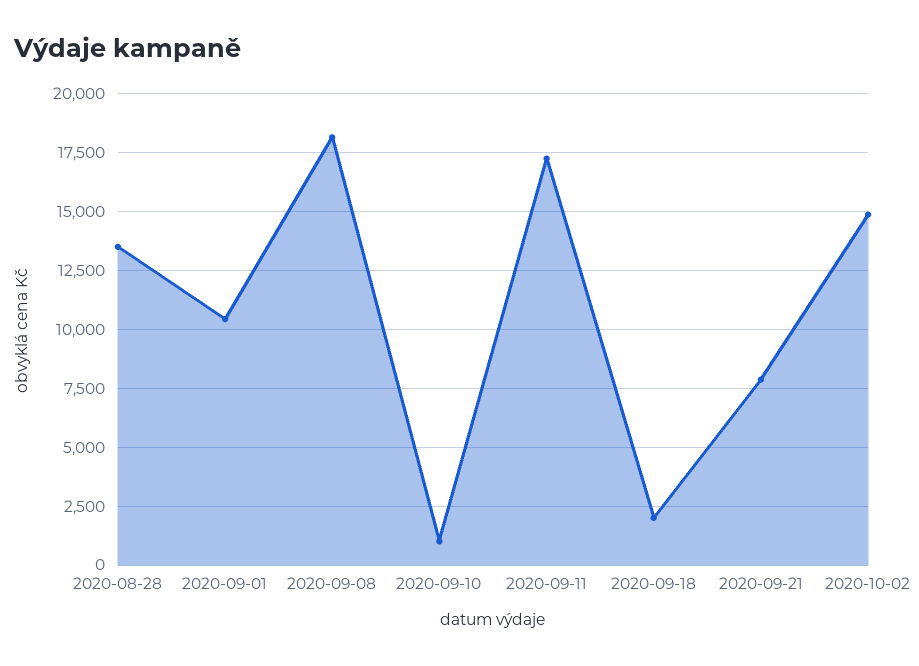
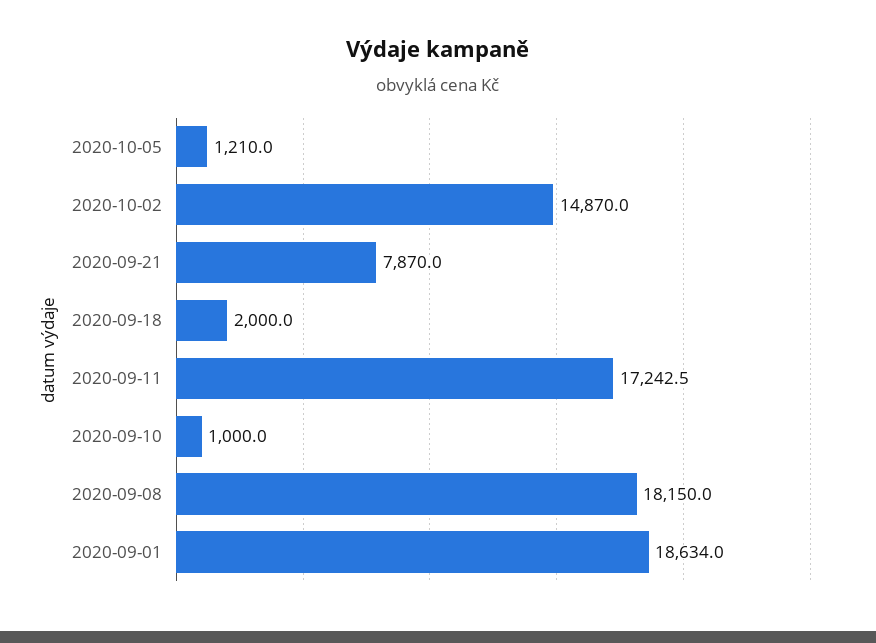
2020-08-28: 13500 -> none
2020-09-01: 10500 -> 18634
2020-10-05: none -> 1210

